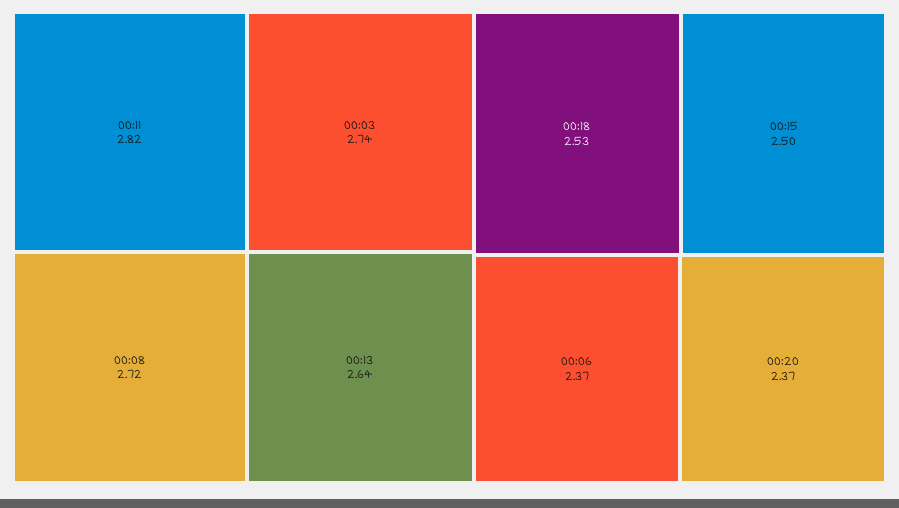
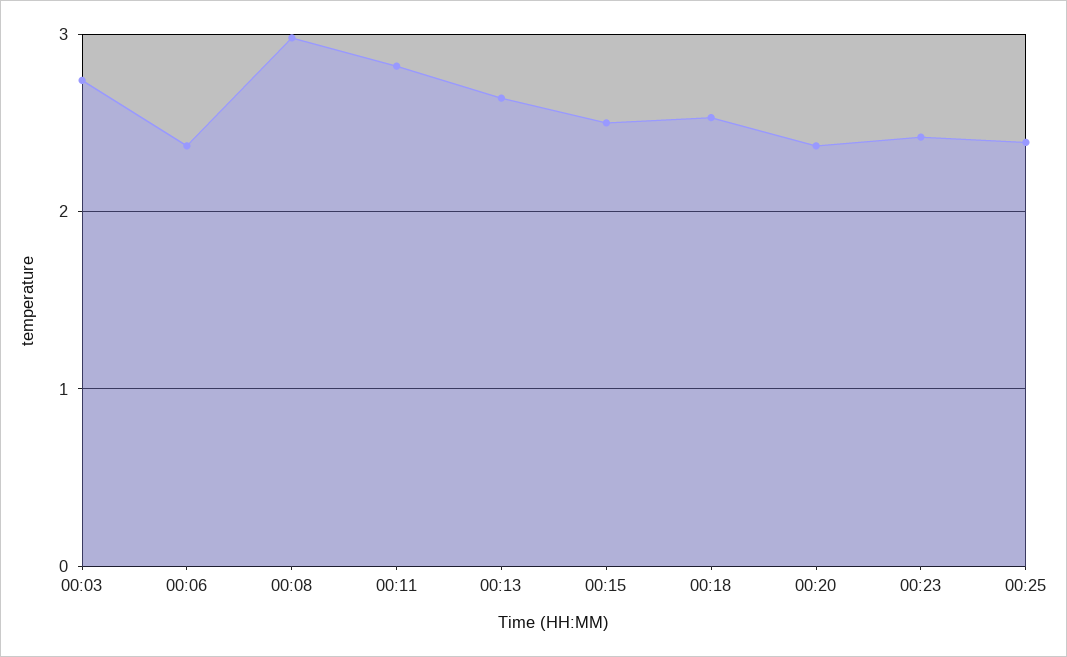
00:08: 2.72 -> 3
00:23: none -> 2.4
00:25: none -> 2.4

